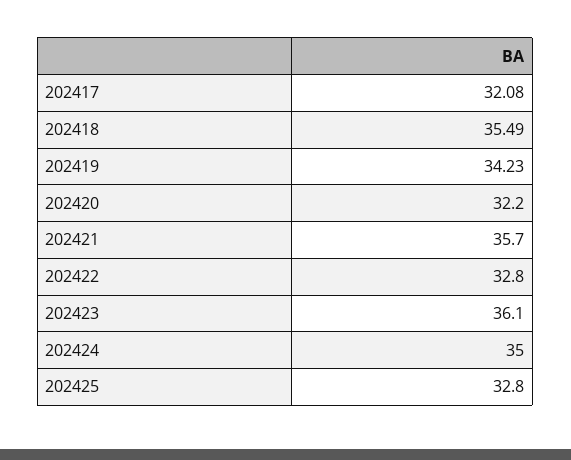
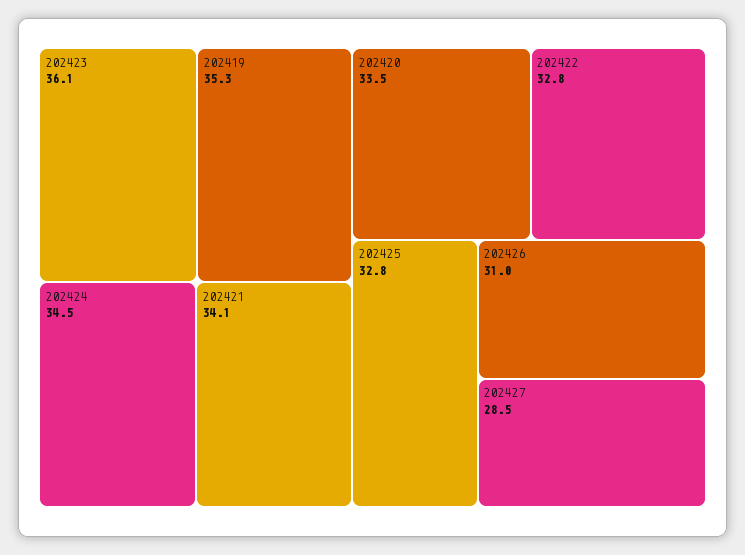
202417: 32.08 -> none
202418: 35.49 -> none
202419: 34.23 -> 35.3
202420: 32.2 -> 33.5
202421: 35.7 -> 34.1
202424: 35 -> 34.5
202426: none -> 31
202427: none -> 28.5

